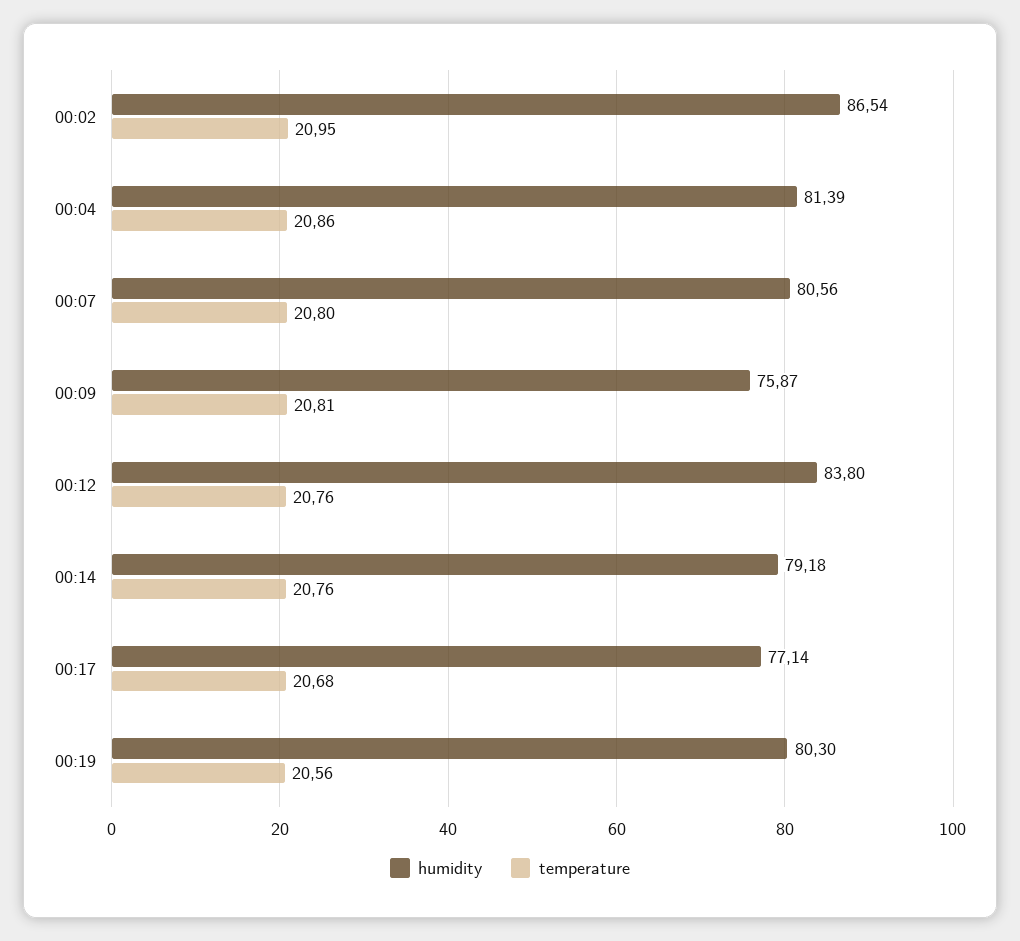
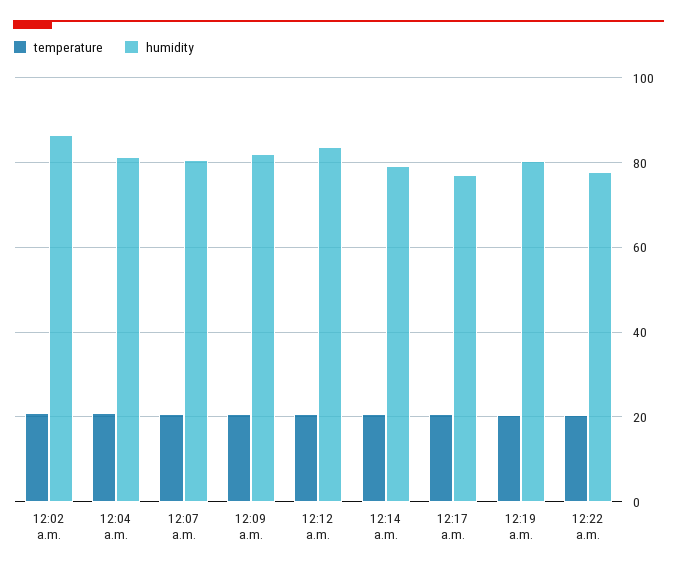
humidity, 00:09: 75.87 -> 82
temperature, 12:22 a.m.: none -> 20
humidity, 12:22 a.m.: none -> 78

